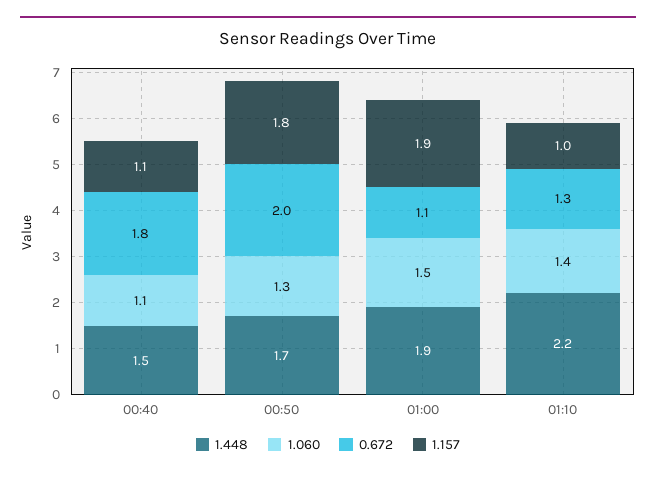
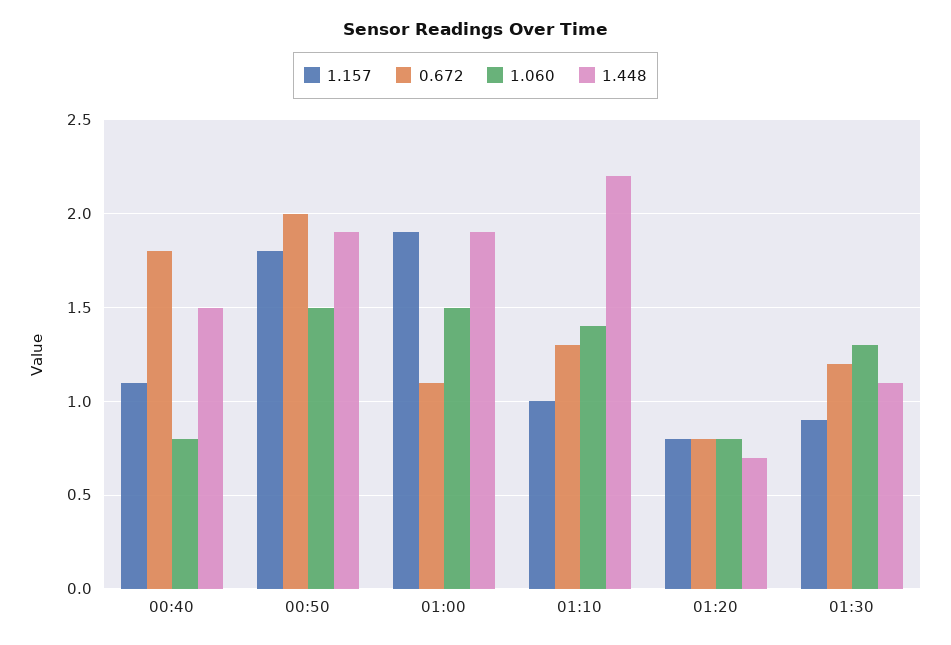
1.060, 00:40: 1.1 -> 0.8
1.448, 00:50: 1.7 -> 1.9
1.060, 00:50: 1.3 -> 1.5
1.157, 01:20: none -> 0.8
0.672, 01:20: none -> 0.8
1.060, 01:20: none -> 0.8
1.448, 01:20: none -> 0.7
1.157, 01:30: none -> 0.9
0.672, 01:30: none -> 1.2
1.060, 01:30: none -> 1.3
1.448, 01:30: none -> 1.1

